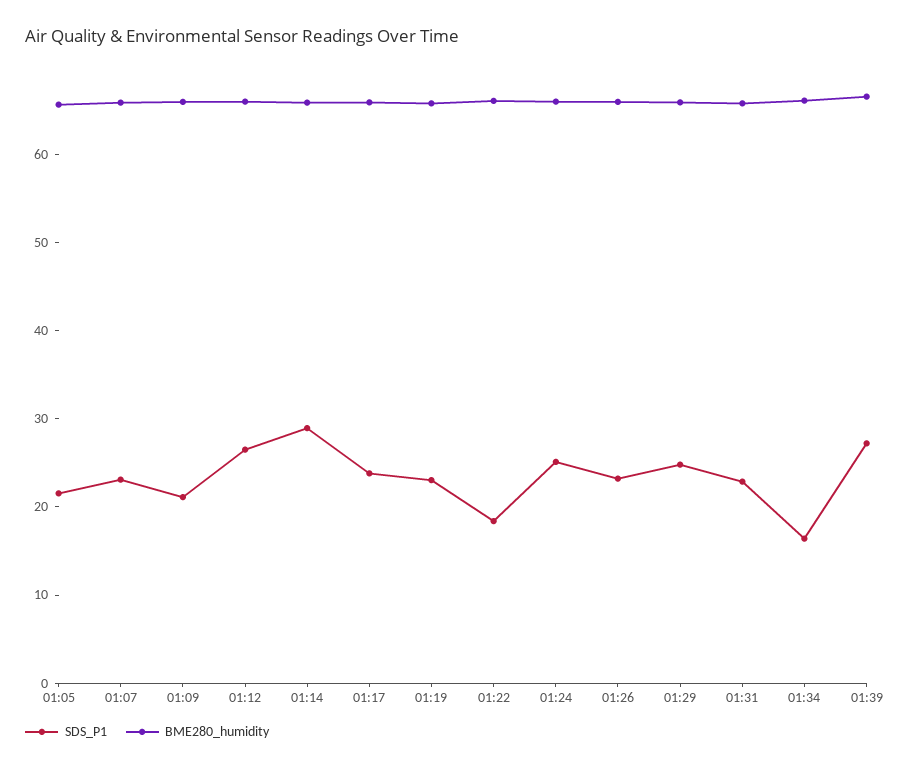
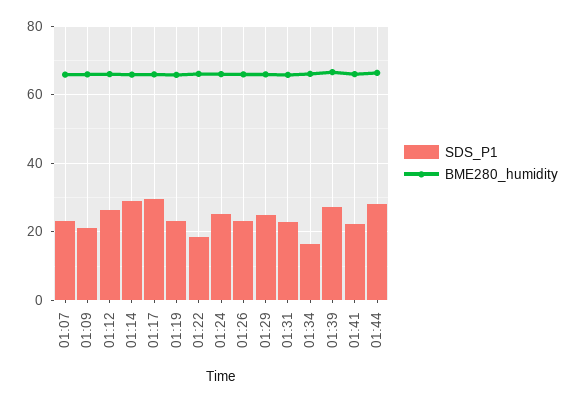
SDS_P1, 01:05: 22 -> none
BME280_humidity, 01:05: 66 -> none
SDS_P1, 01:17: 24 -> 30
SDS_P1, 01:41: none -> 22
BME280_humidity, 01:41: none -> 66
SDS_P1, 01:44: none -> 28
BME280_humidity, 01:44: none -> 66

